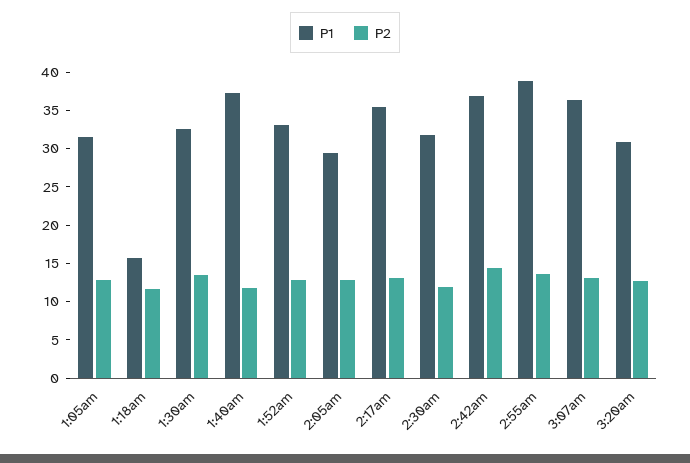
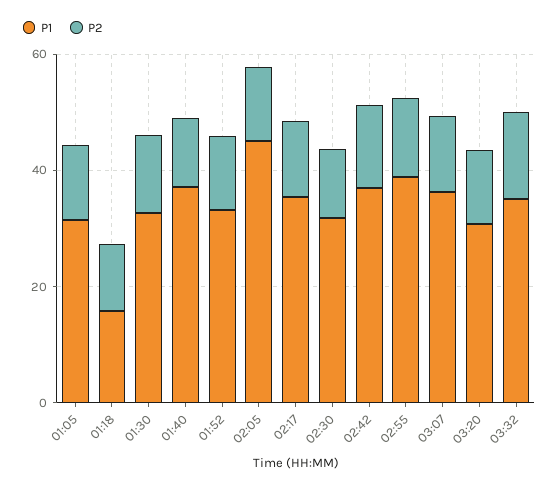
P1, 2:05am: 30 -> 45
P1, 03:32: none -> 35
P2, 03:32: none -> 15

